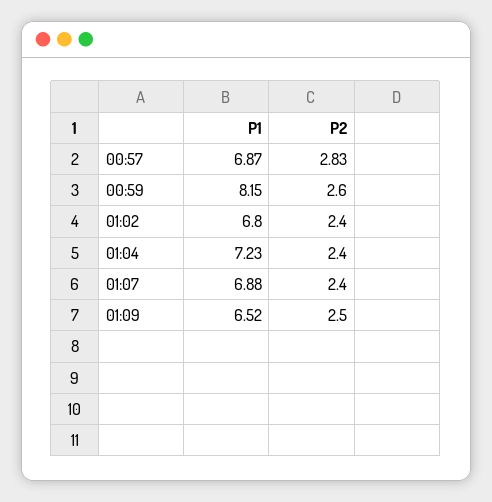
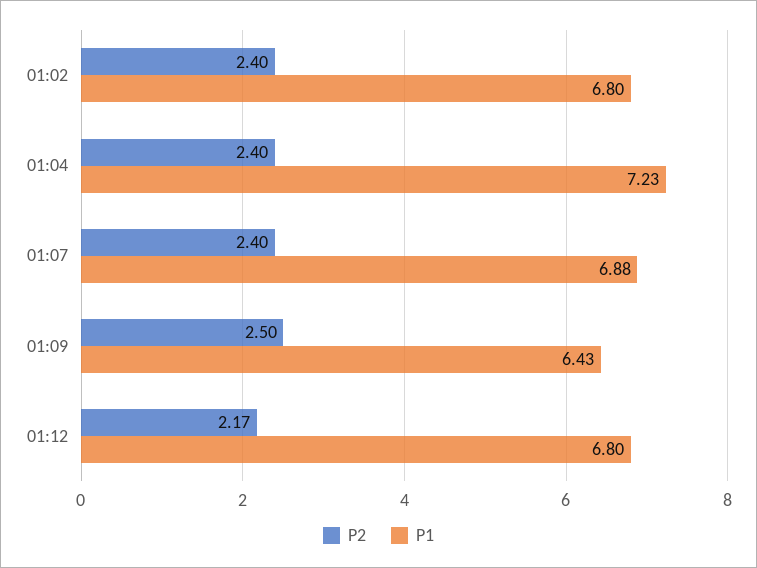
P1, 00:57: 6.87 -> none
P2, 00:57: 2.83 -> none
P1, 00:59: 8.15 -> none
P2, 00:59: 2.6 -> none
P1, 01:09: 6.52 -> 6.43
P2, 01:12: none -> 2.17
P1, 01:12: none -> 6.8

